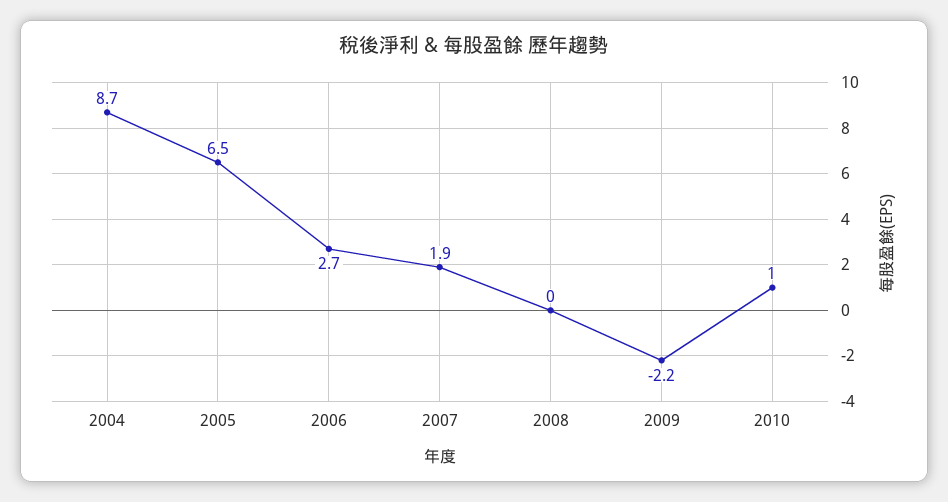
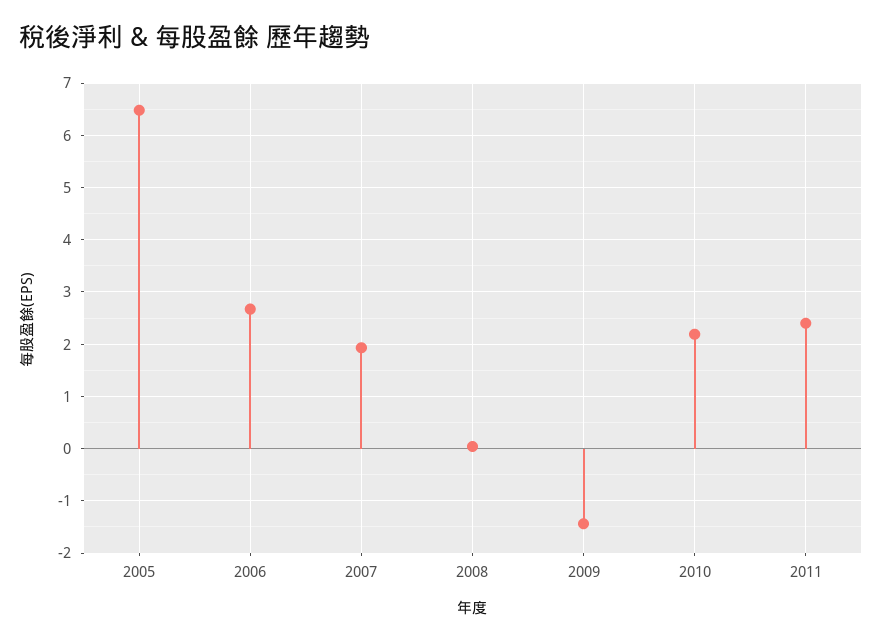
2004: 8.7 -> none
2009: -2.2 -> -1.4
2010: 1 -> 2.2
2011: none -> 2.4

